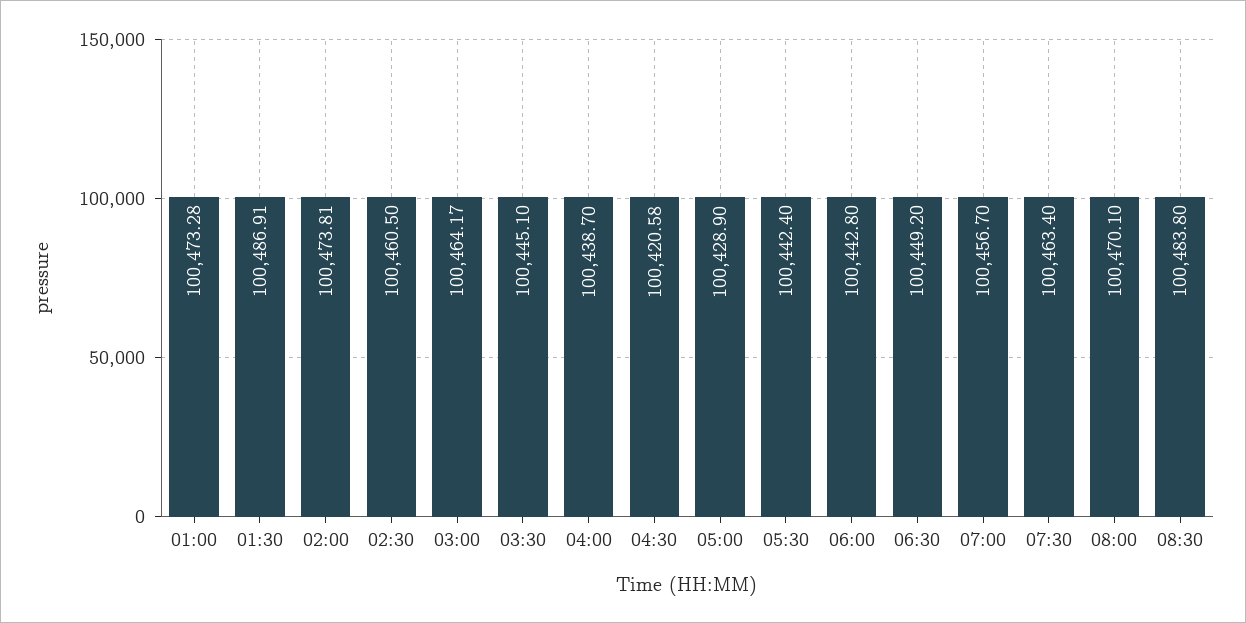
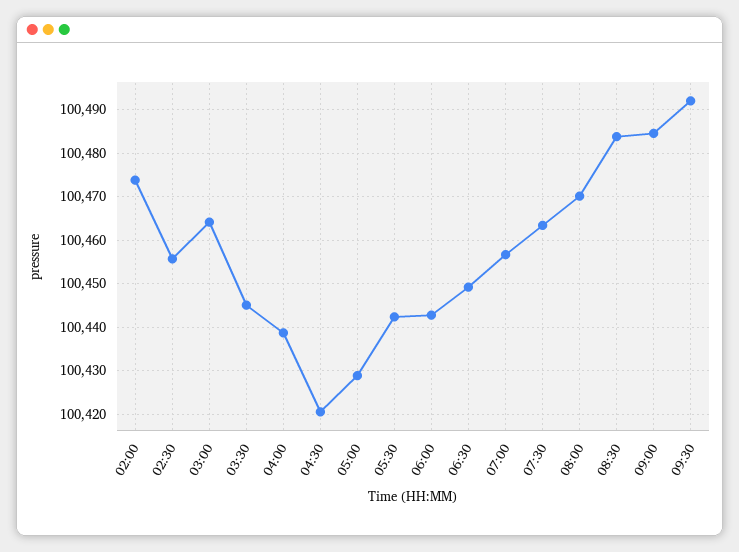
01:00: 100473.28 -> none
01:30: 100486.91 -> none
02:30: 100460.5 -> 100456
09:00: none -> 100484
09:30: none -> 100492

